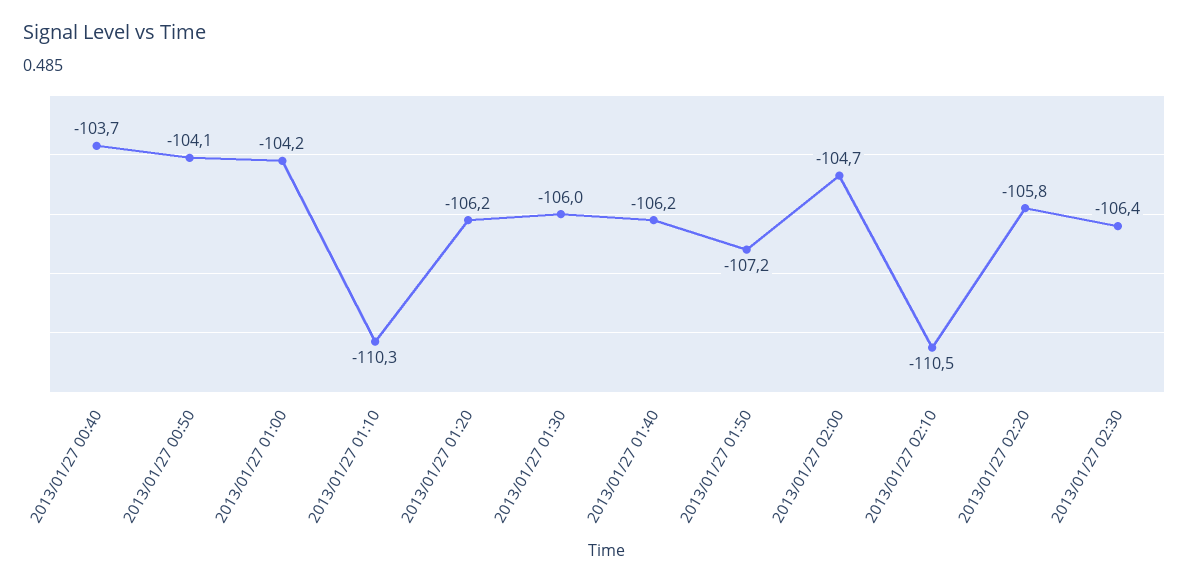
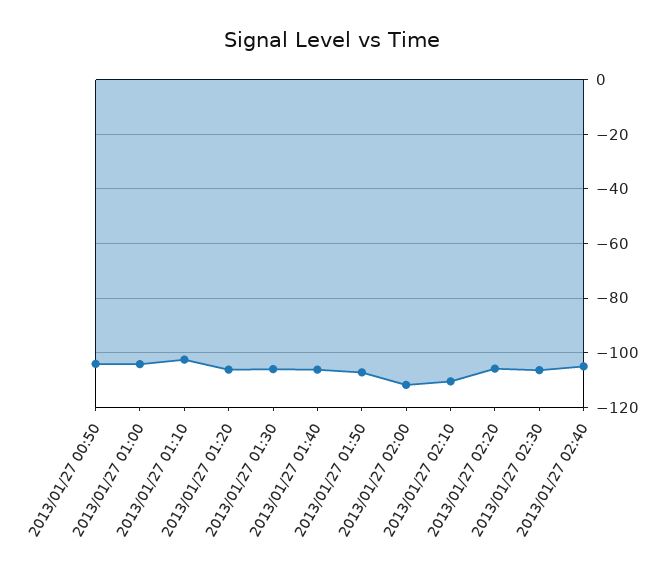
2013/01/27 00:40: -103.7 -> none
2013/01/27 01:10: -110.3 -> -102.5
2013/01/27 02:00: -104.7 -> -112.5
2013/01/27 02:40: none -> -105

